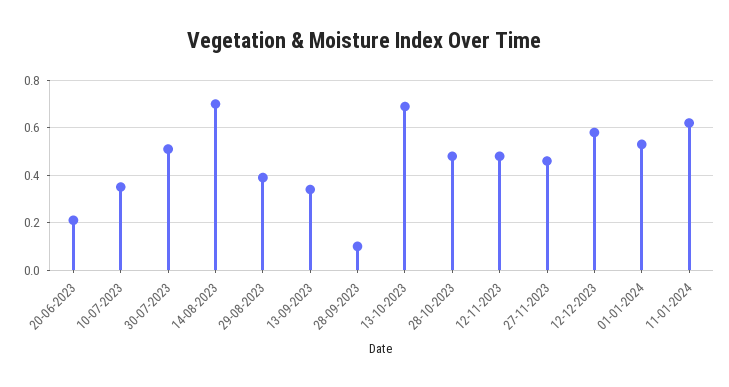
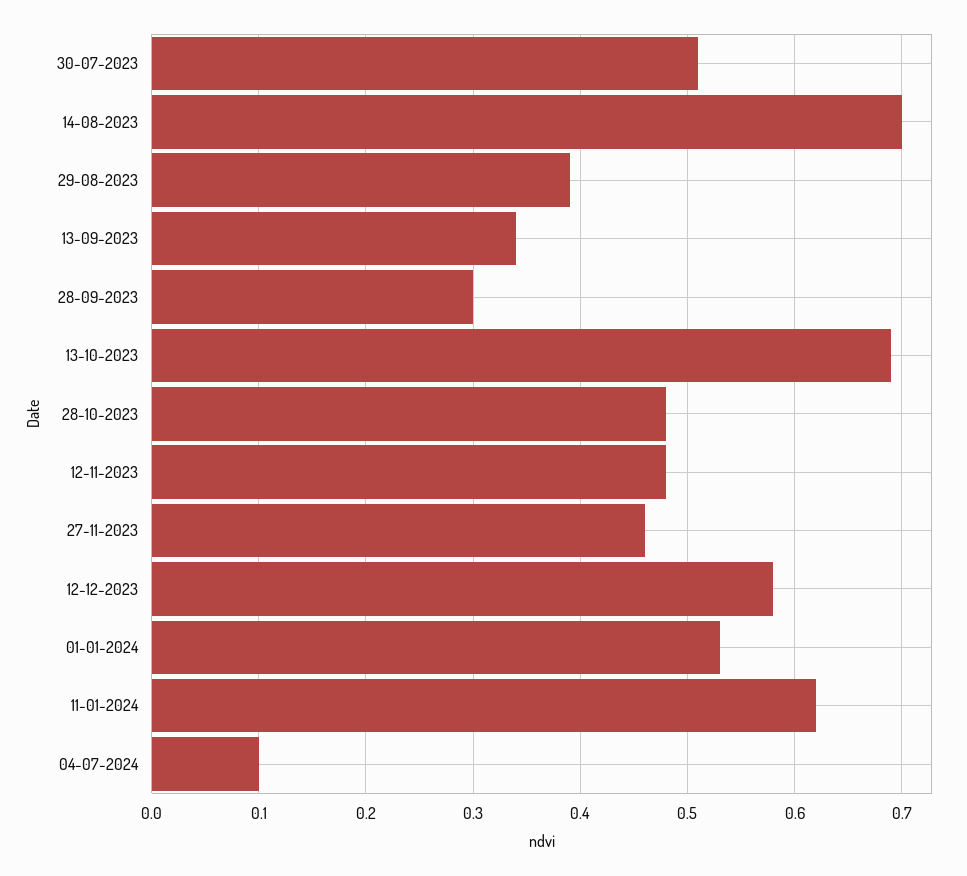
20-06-2023: 0.2 -> none
10-07-2023: 0.35 -> none
28-09-2023: 0.1 -> 0.3
04-07-2024: none -> 0.1

